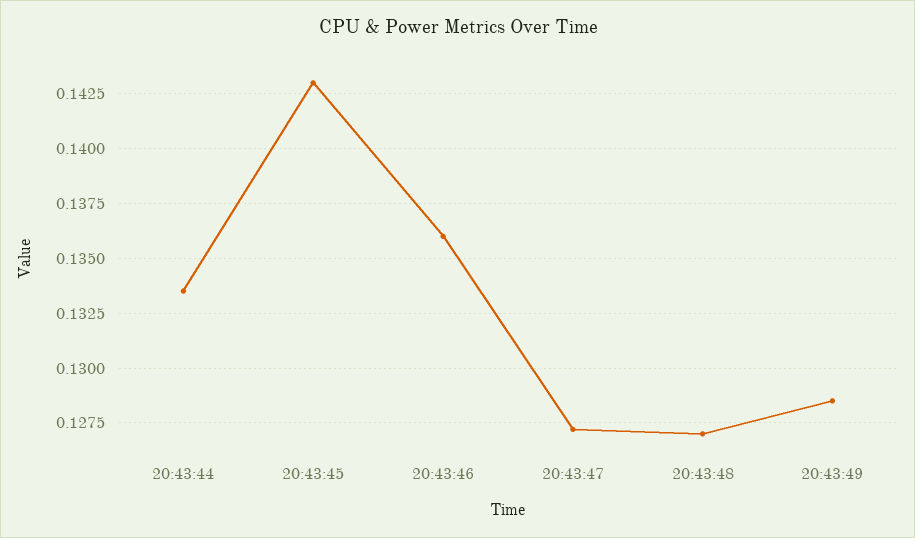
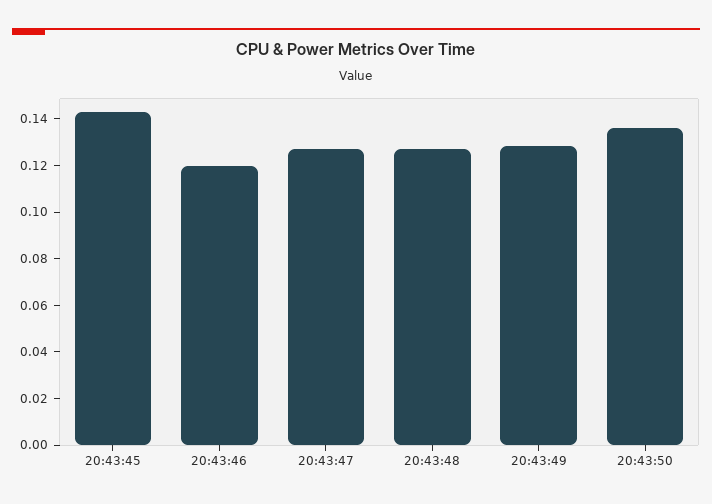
20:43:44: 0.1335 -> none
20:43:46: 0.136 -> 0.12
20:43:50: none -> 0.135

